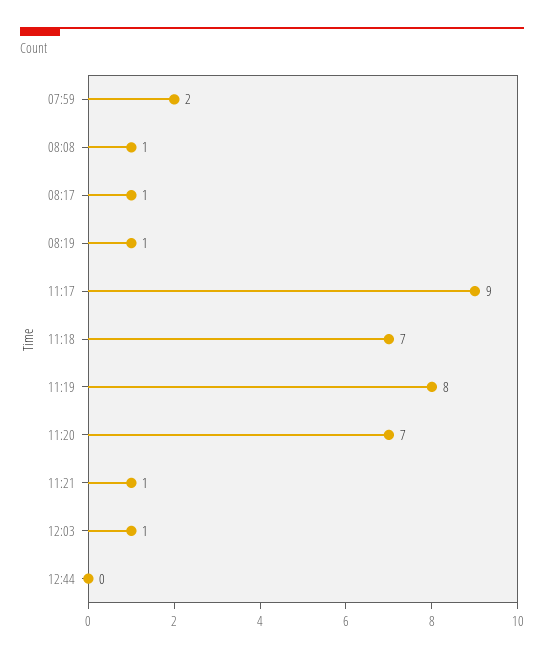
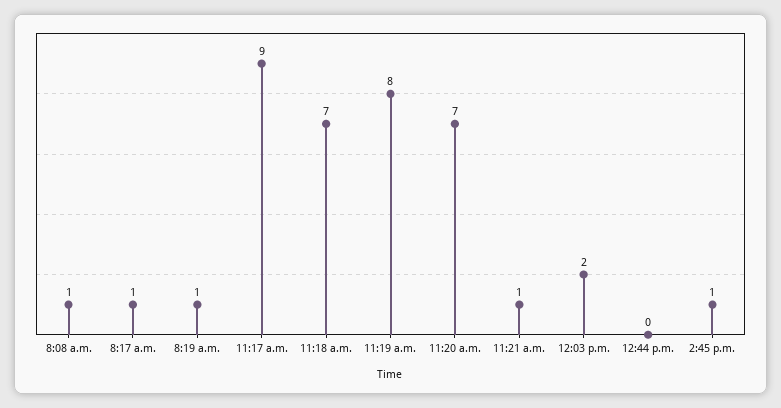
07:59: 2 -> none
12:03: 1 -> 2
2:45 p.m.: none -> 1

